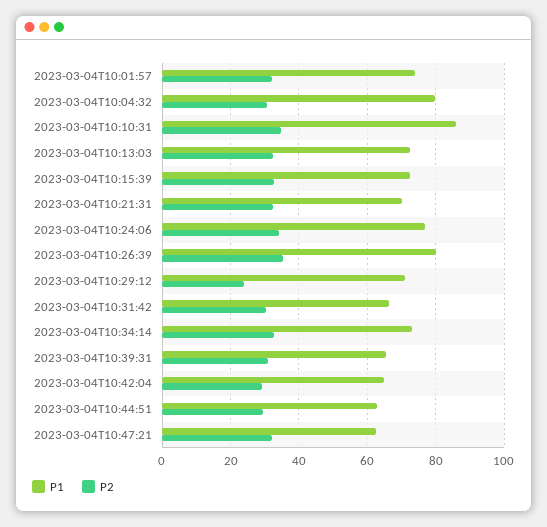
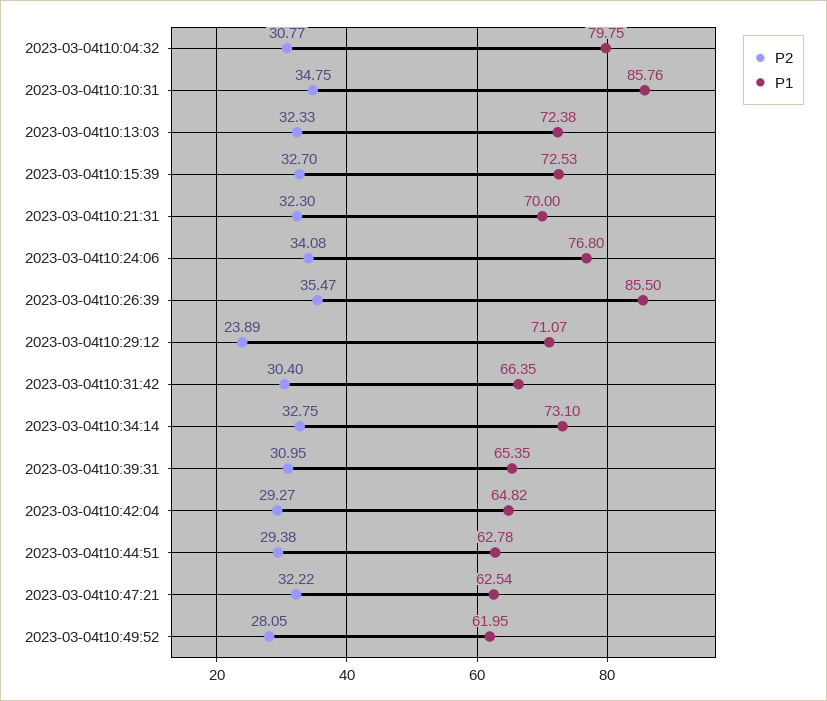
P1, 2023-03-04T10:01:57: 74 -> none
P2, 2023-03-04T10:01:57: 32 -> none
P1, 2023-03-04T10:26:39: 80 -> 85.5
P2, 2023-03-04t10:49:52: none -> 28.05
P1, 2023-03-04t10:49:52: none -> 61.95

